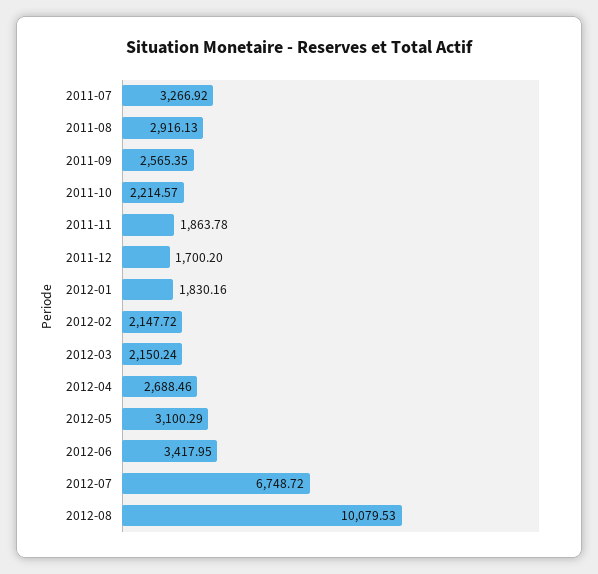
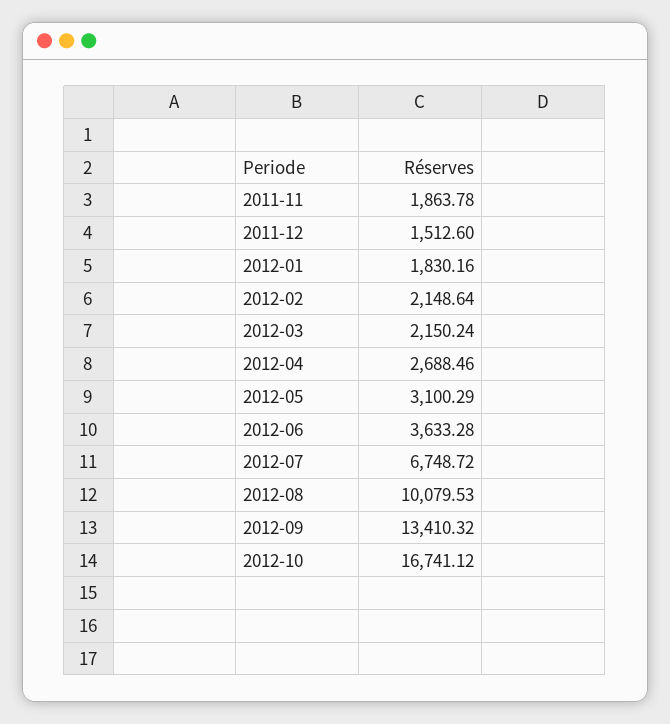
2011-07: 3266.92 -> none
2011-08: 2916.13 -> none
2011-09: 2565.35 -> none
2011-10: 2214.57 -> none
2011-12: 1700.2 -> 1512.6
2012-02: 2147.72 -> 2148.64
2012-06: 3417.95 -> 3633.28
2012-09: none -> 13410.32
2012-10: none -> 16741.12

